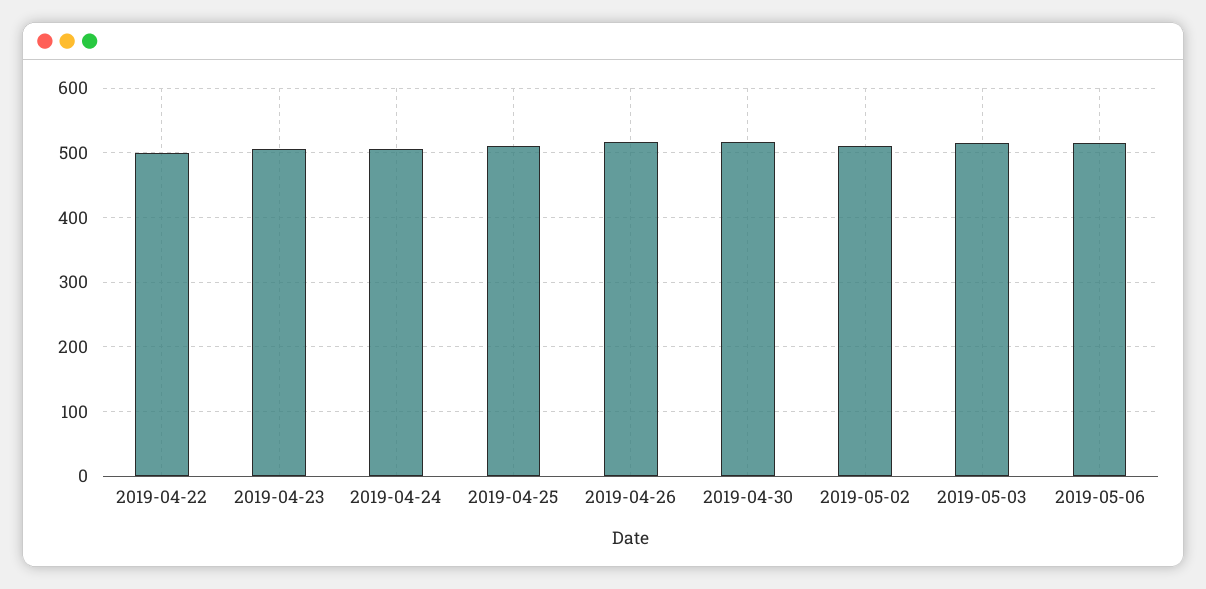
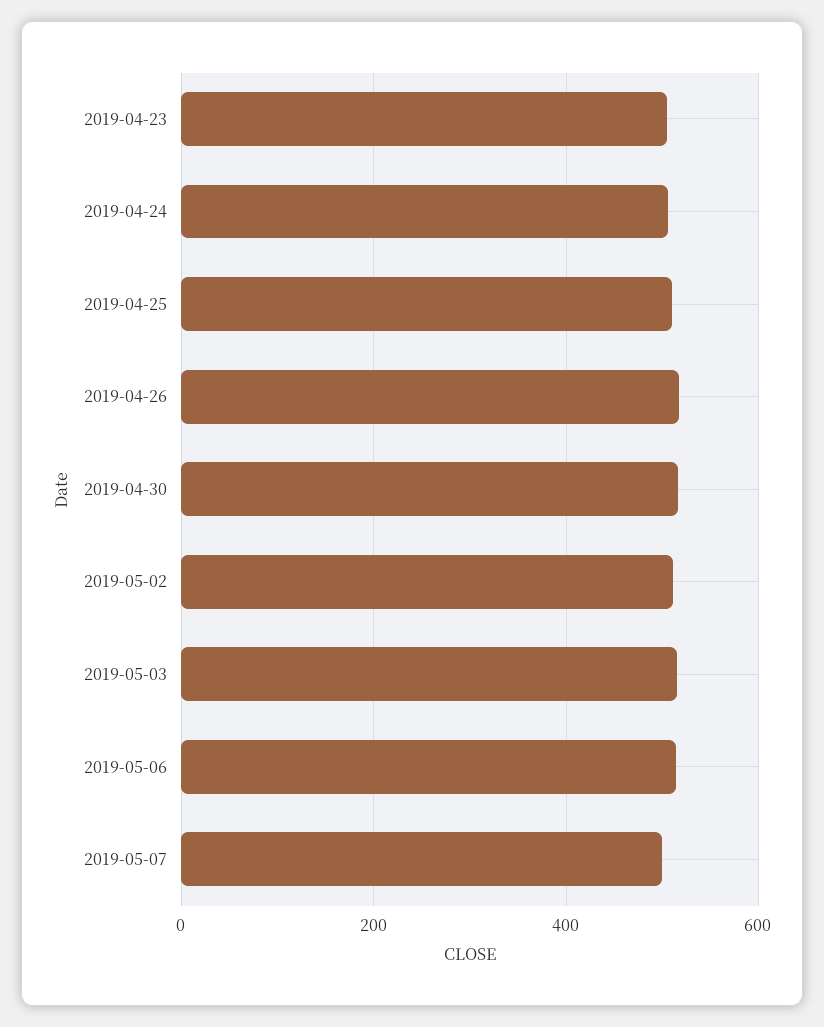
2019-04-22: 500 -> none
2019-05-07: none -> 500

